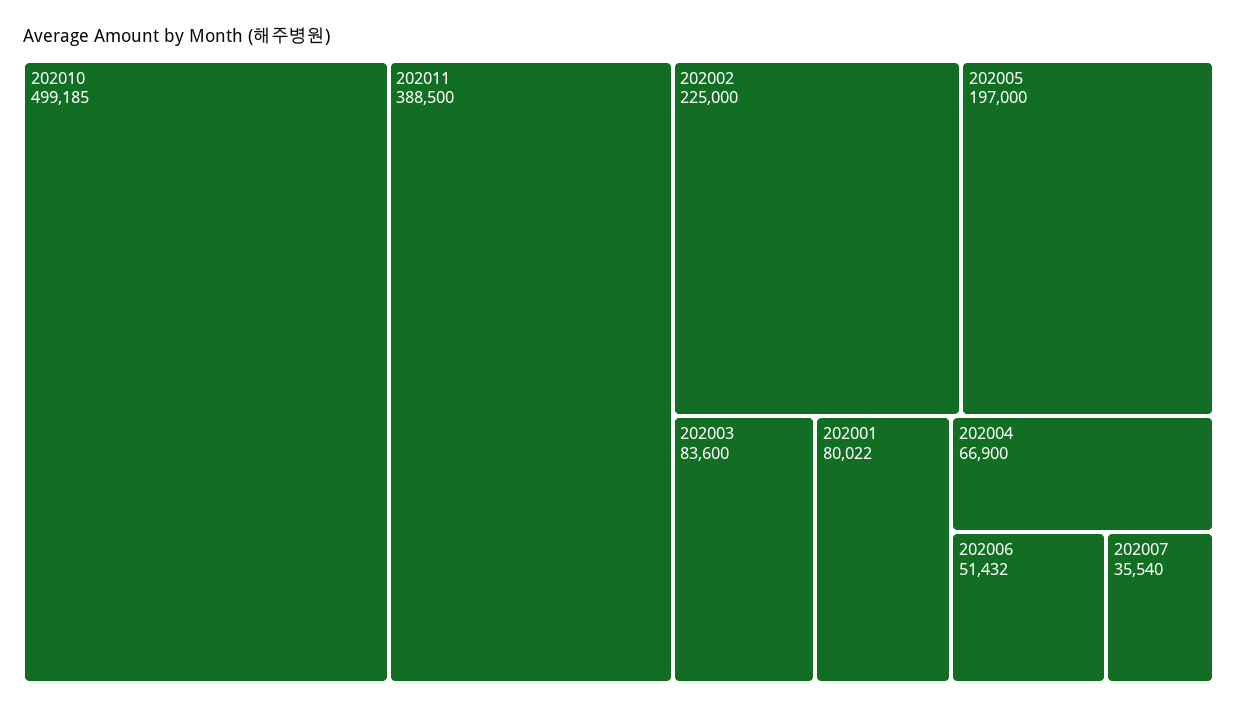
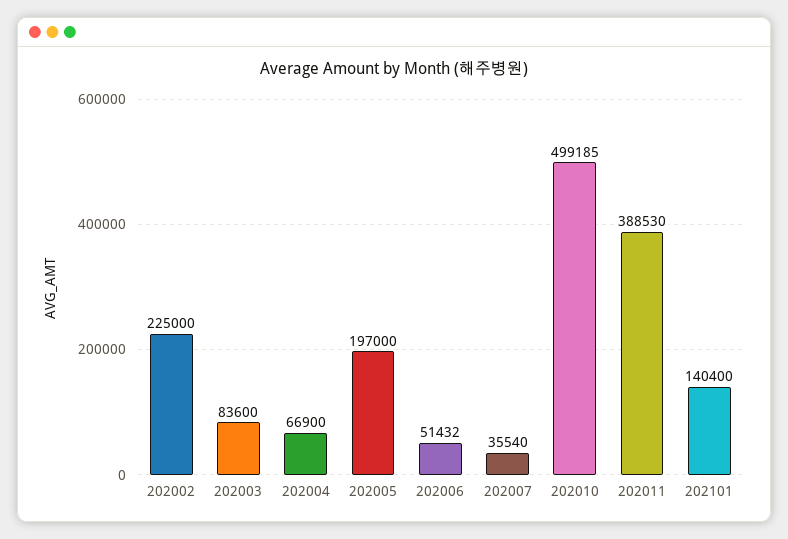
202011: 388500 -> 388530
202001: 80022 -> none
202101: none -> 140400

